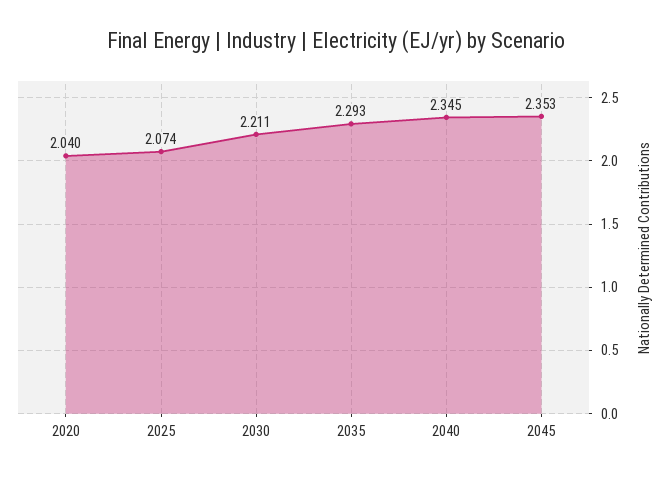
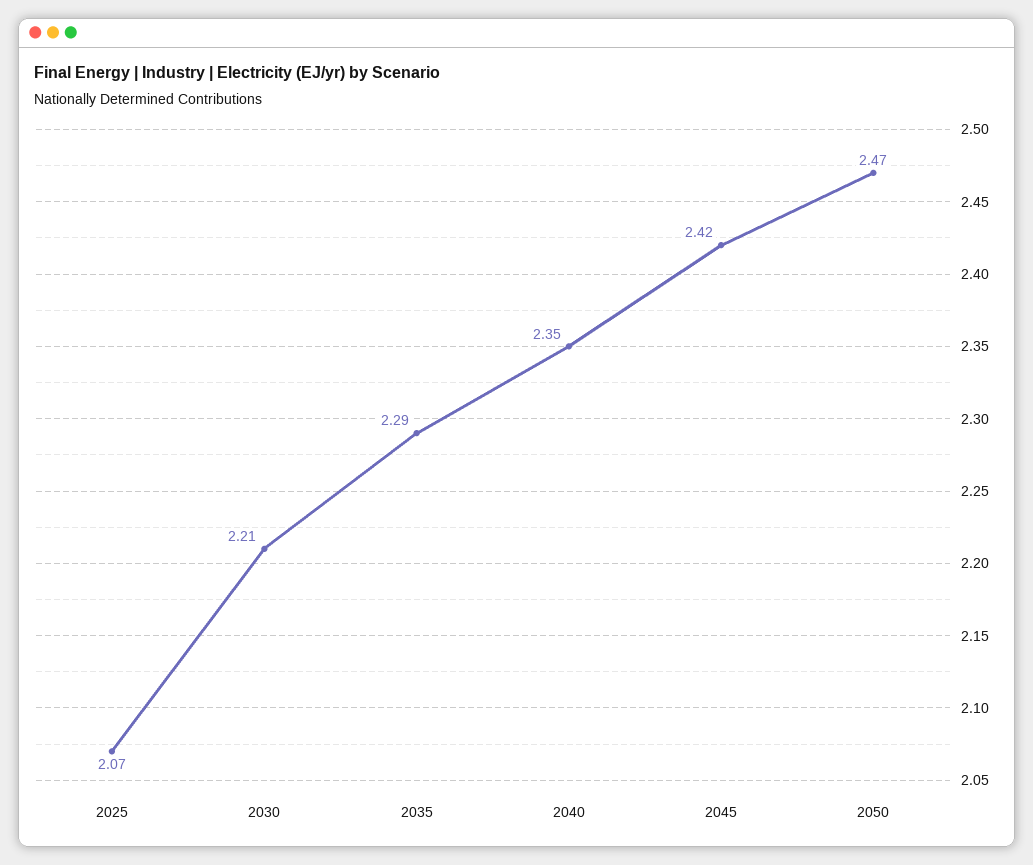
2020: 2.04 -> none
2045: 2.353 -> 2.42
2050: none -> 2.47

